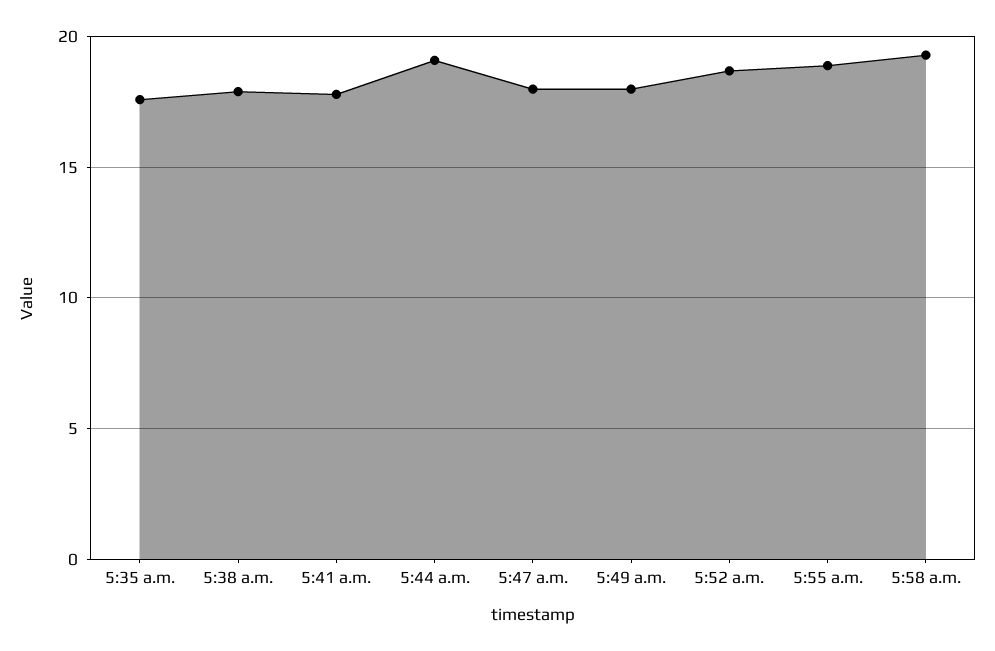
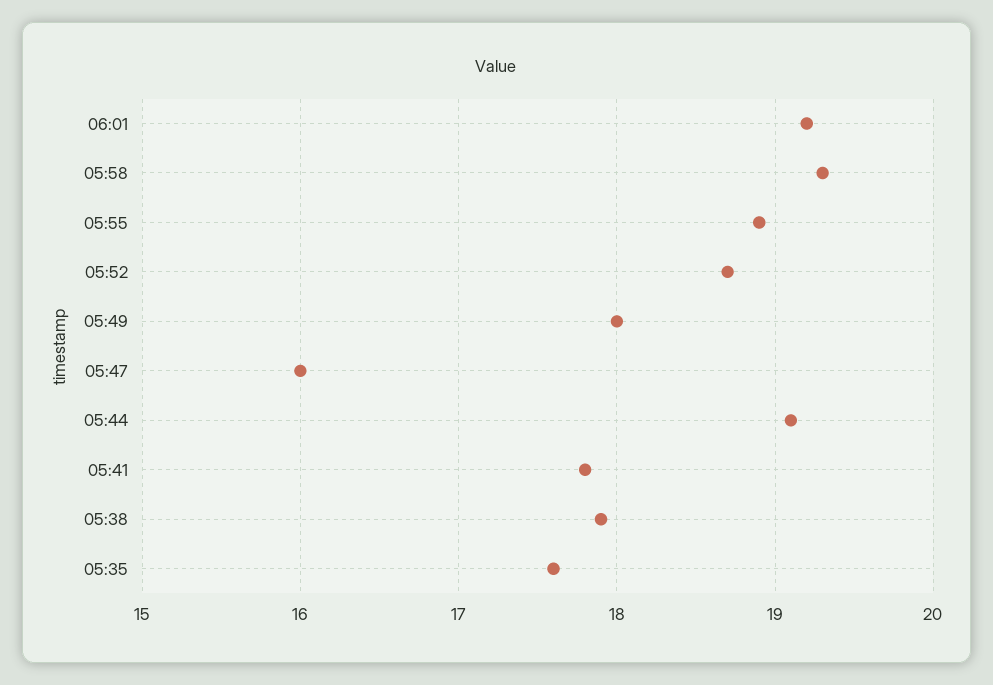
5:47 a.m.: 18 -> 16
06:01: none -> 19.2

